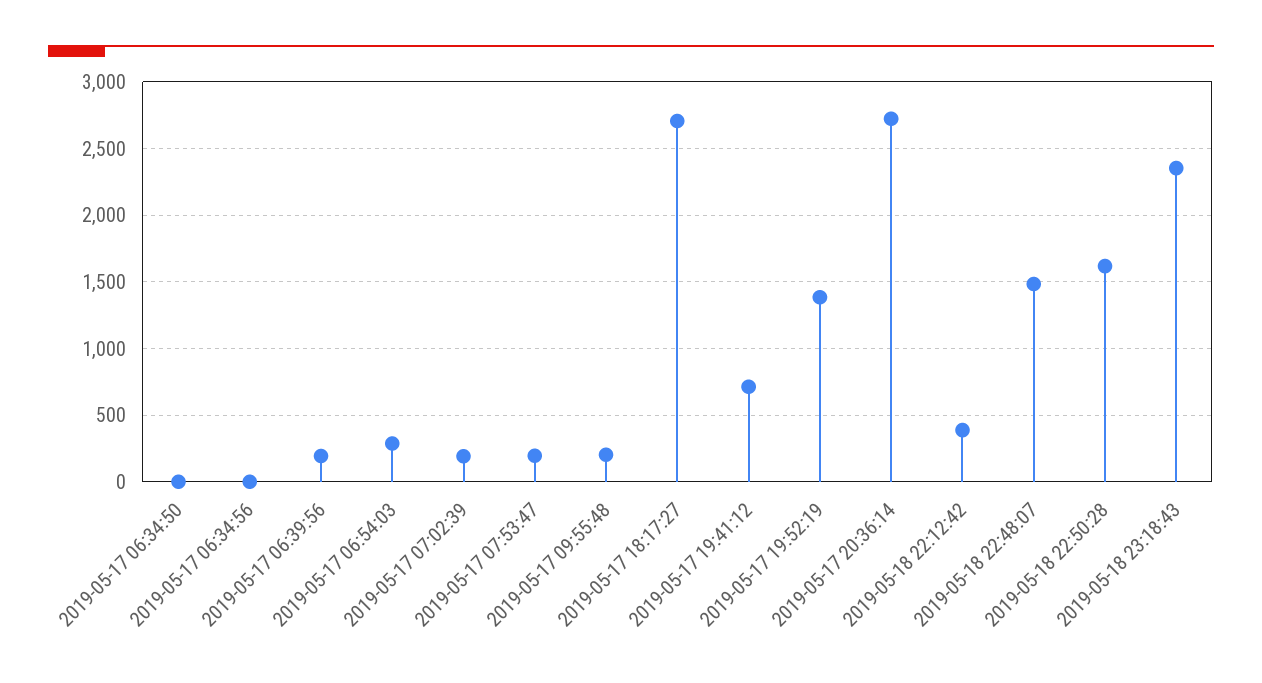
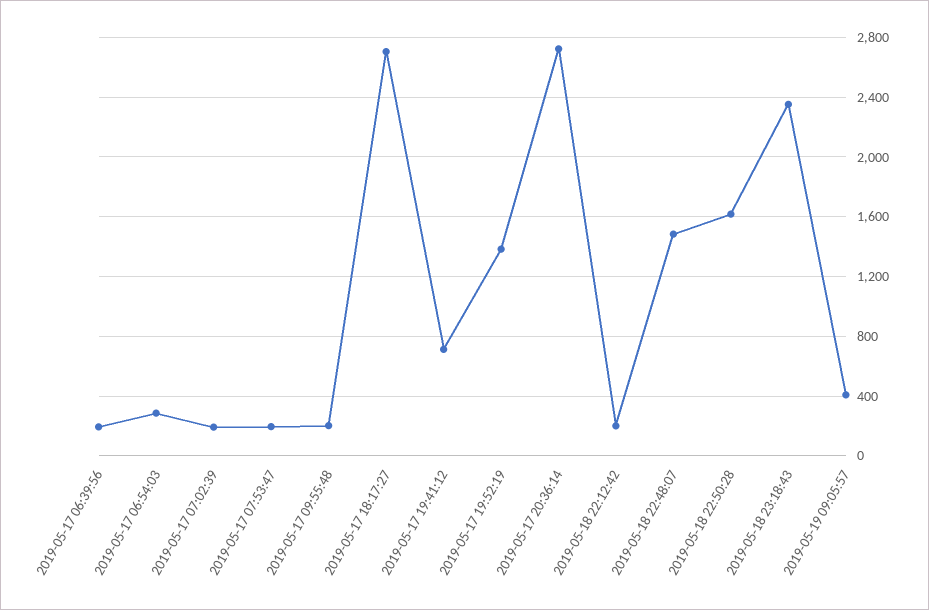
2019-05-17 06:34:50: 0 -> none
2019-05-17 06:34:56: 0 -> none
2019-05-18 22:12:42: 400 -> 200
2019-05-19 09:05:57: none -> 400

